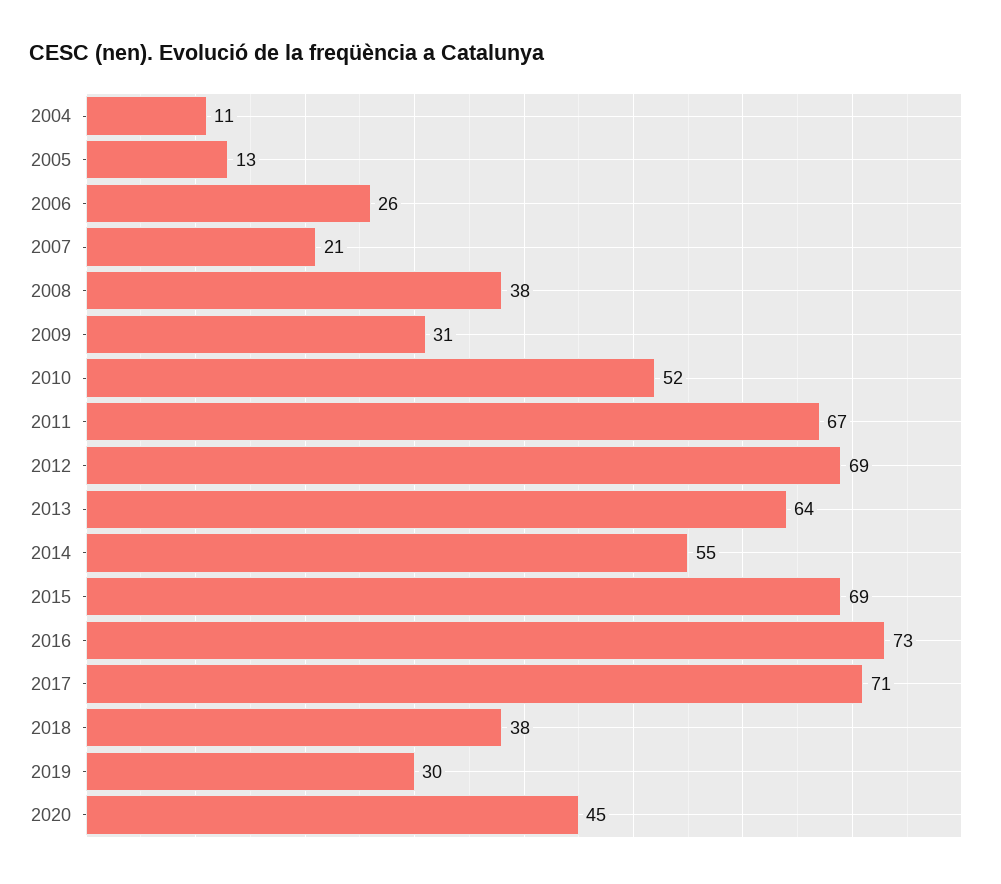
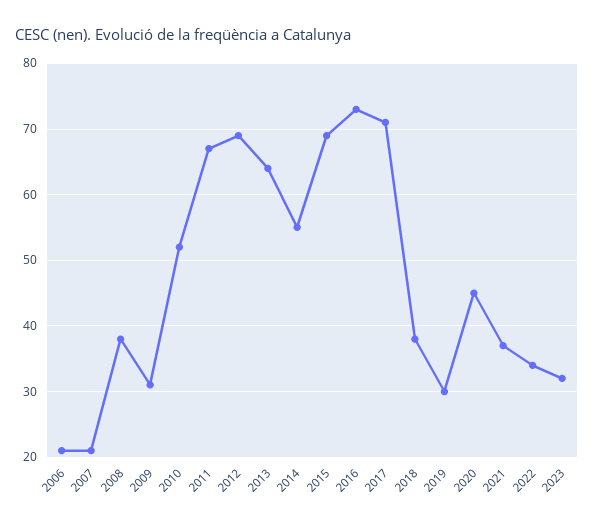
2004: 11 -> none
2005: 13 -> none
2006: 26 -> 21
2021: none -> 37
2022: none -> 34
2023: none -> 32

